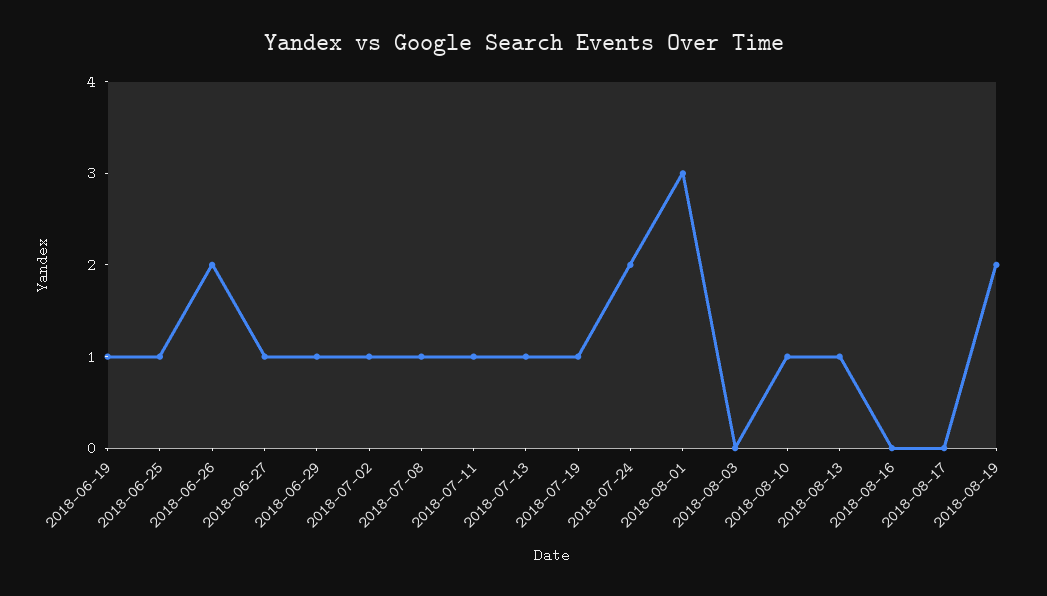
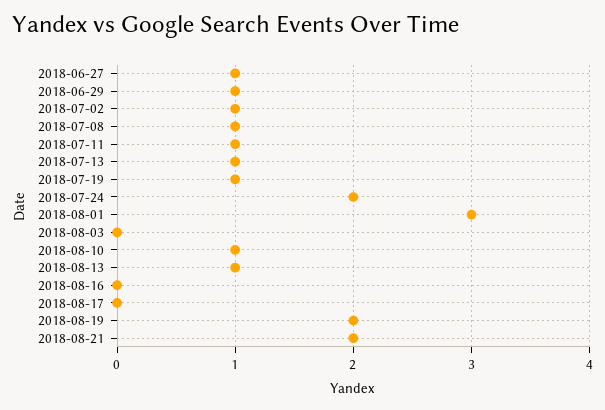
2018-06-19: 1 -> none
2018-06-25: 1 -> none
2018-06-26: 2 -> none
2018-08-21: none -> 2

